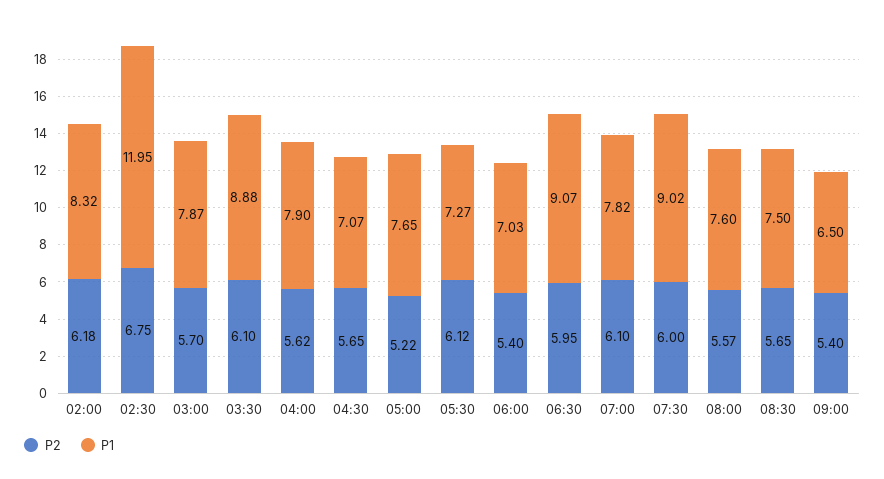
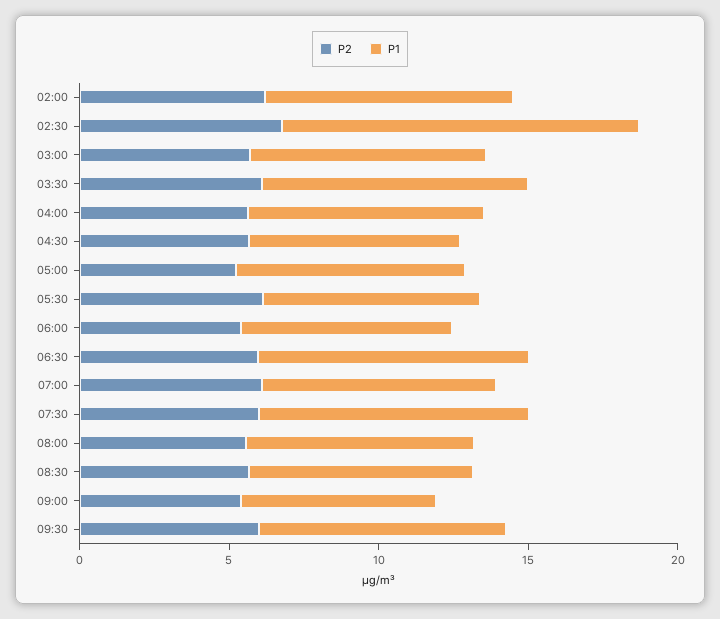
P2, 09:30: none -> 6
P1, 09:30: none -> 8

